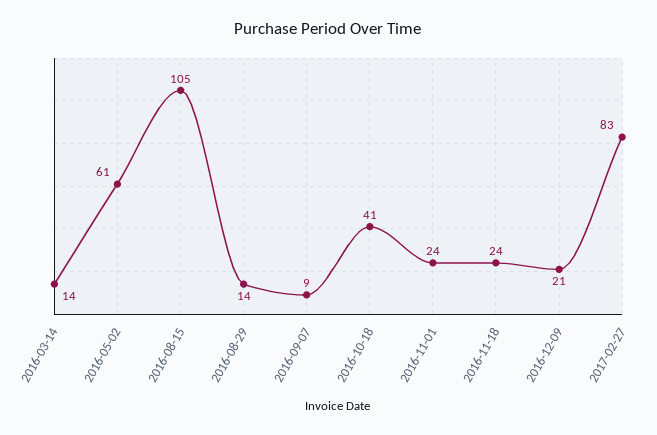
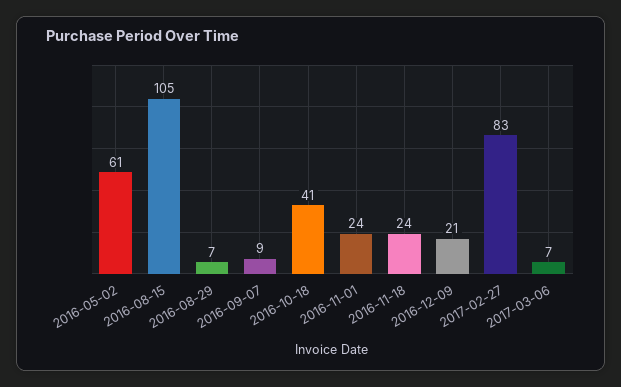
2016-03-14: 14 -> none
2016-08-29: 14 -> 7
2017-03-06: none -> 7

